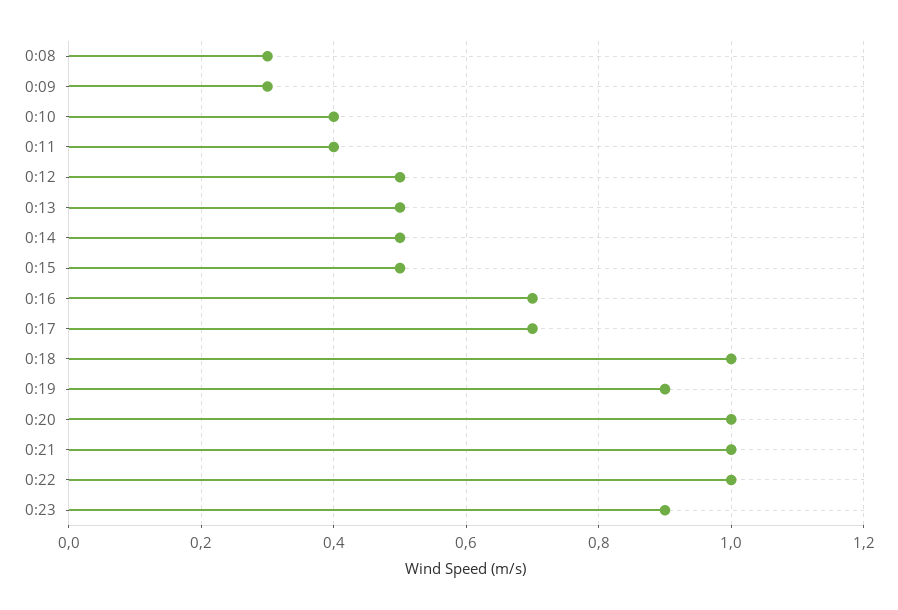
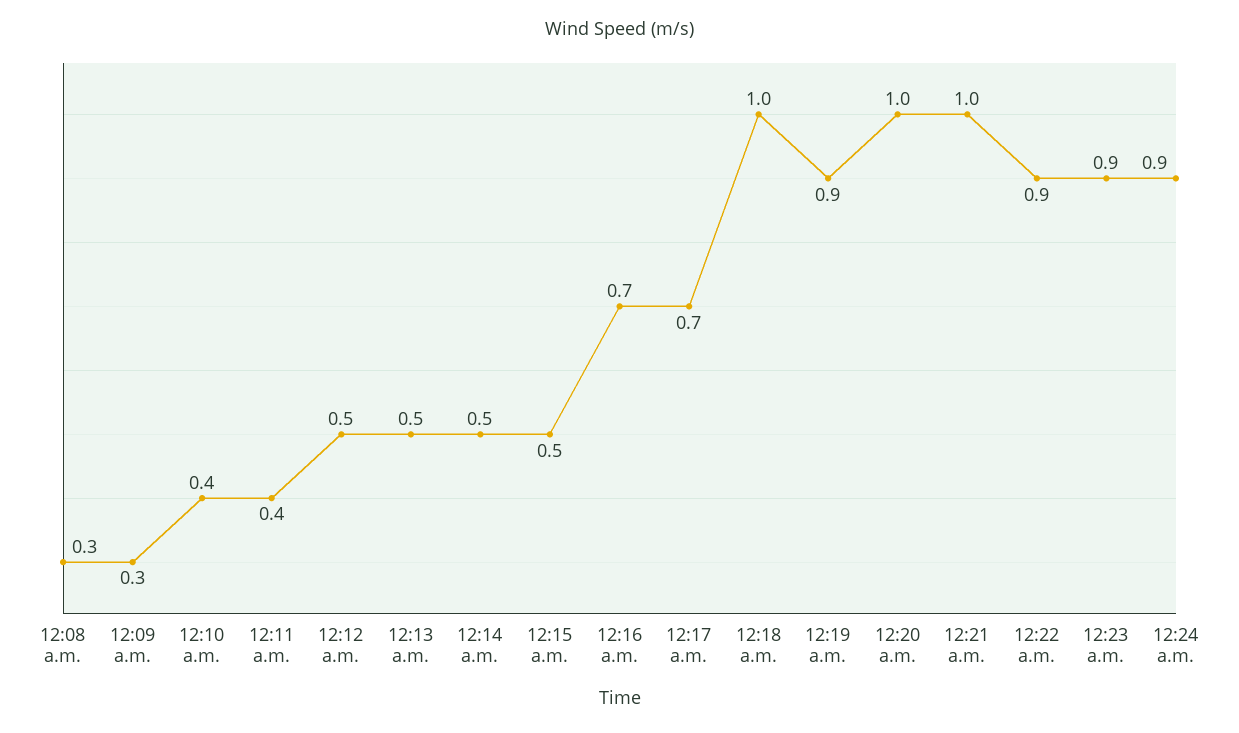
0:22: 1 -> 0.9
12:24 a.m.: none -> 0.9

